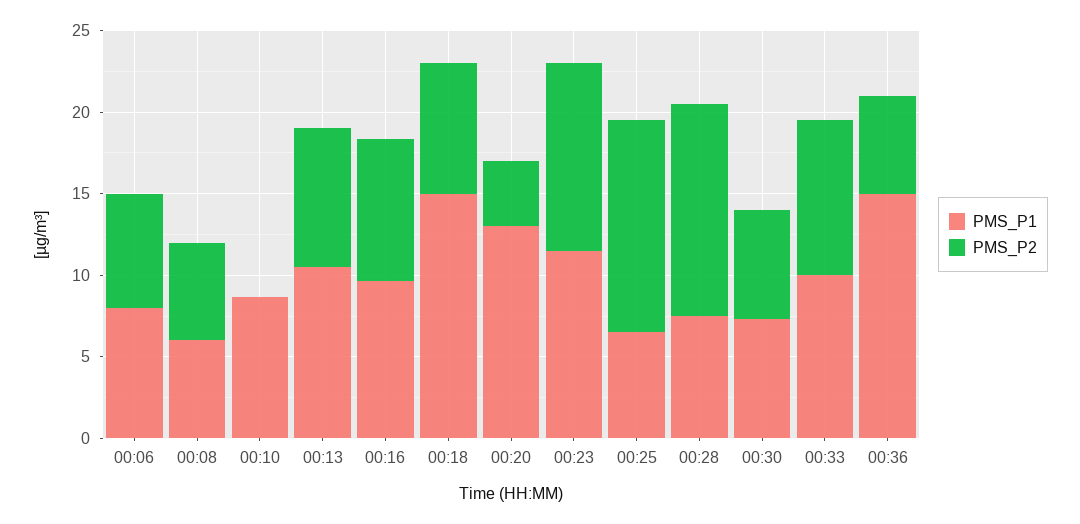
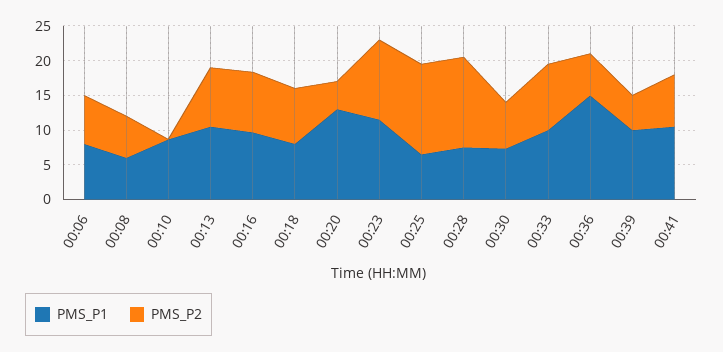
PMS_P1, 00:18: 15 -> 7.5
PMS_P1, 00:39: none -> 10
PMS_P2, 00:39: none -> 5
PMS_P1, 00:41: none -> 10
PMS_P2, 00:41: none -> 7.5

